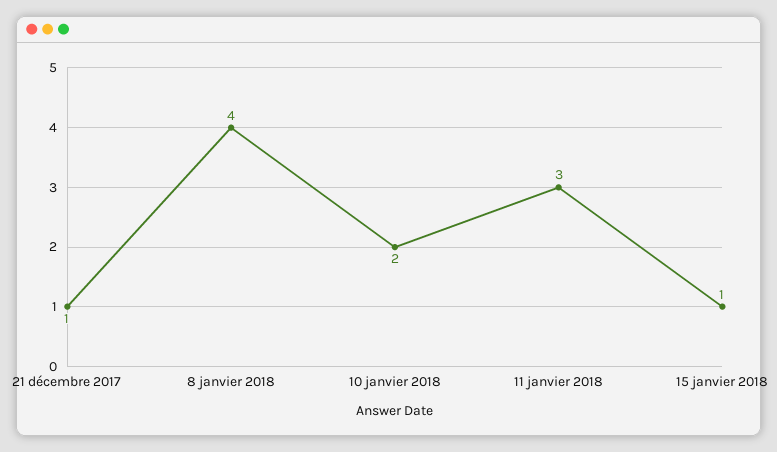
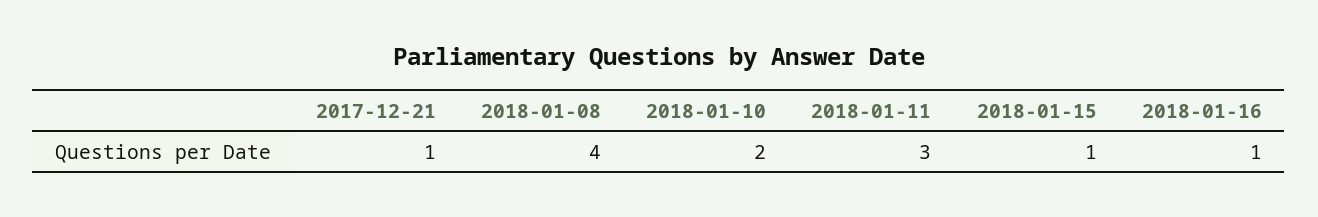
2018-01-16: none -> 1

